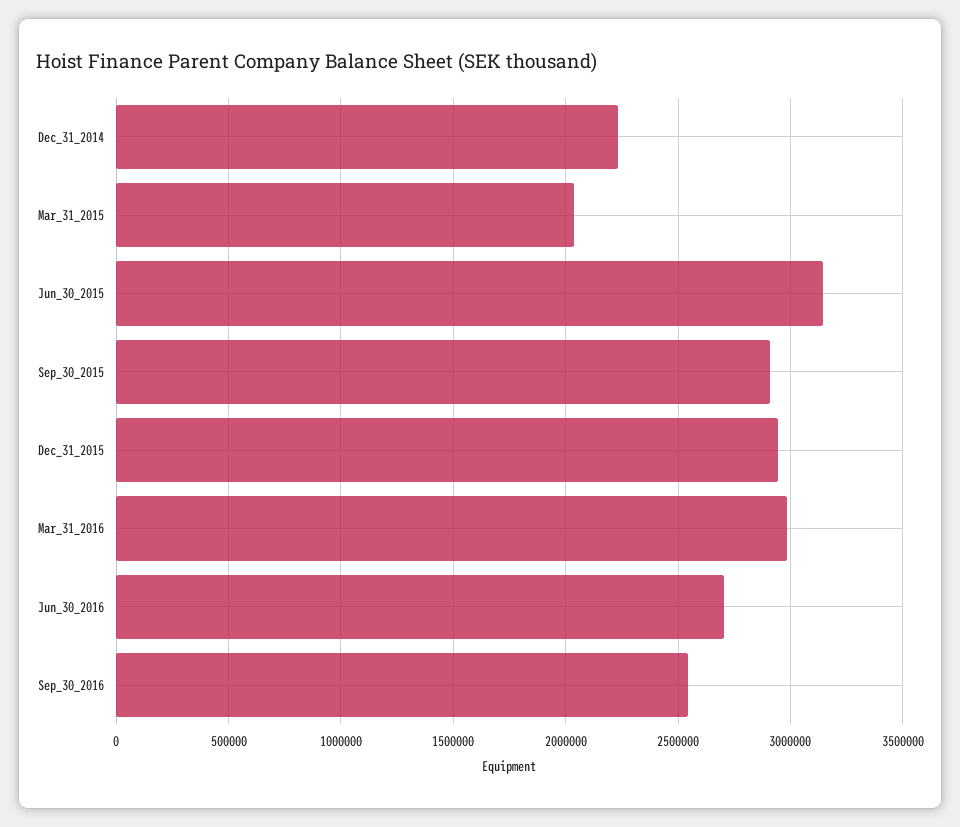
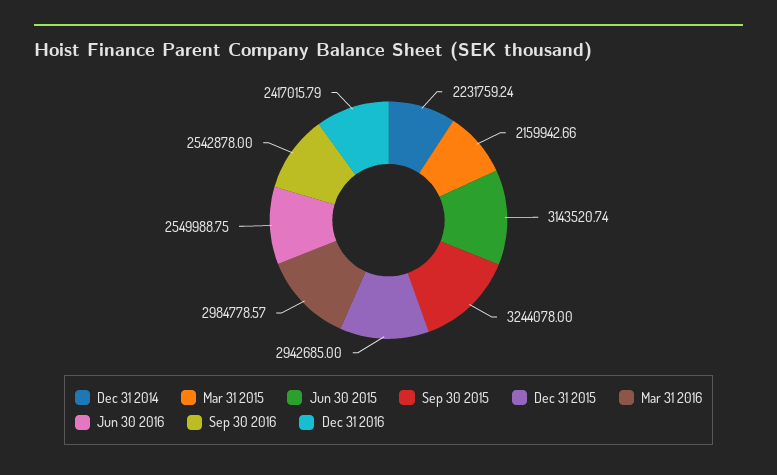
Mar_31_2015: 2050000 -> 2159942.66
Sep_30_2015: 2900000 -> 3244078
Jun_30_2016: 2700000 -> 2549988.75
Dec 31 2016: none -> 2417015.79

